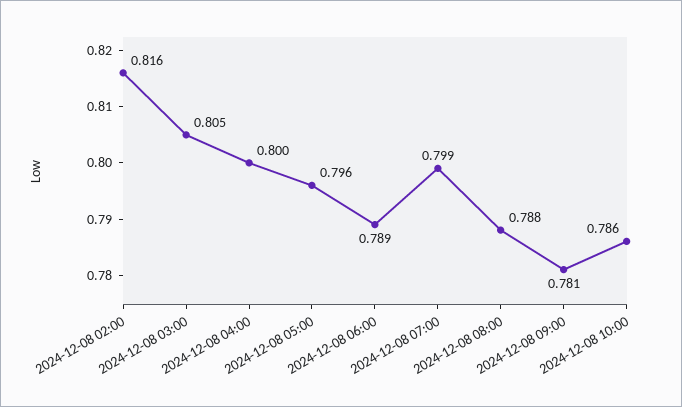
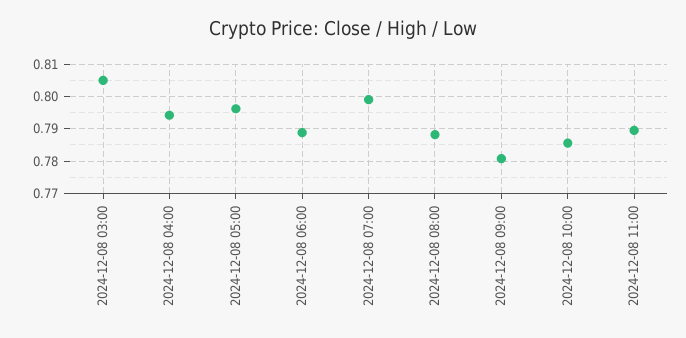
2024-12-08 02:00: 0.816 -> none
2024-12-08 04:00: 0.8 -> 0.794
2024-12-08 11:00: none -> 0.79

